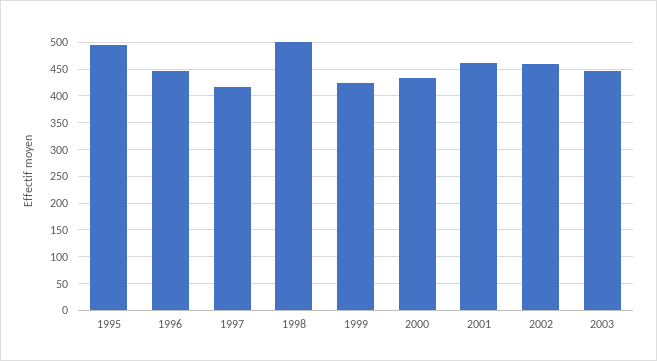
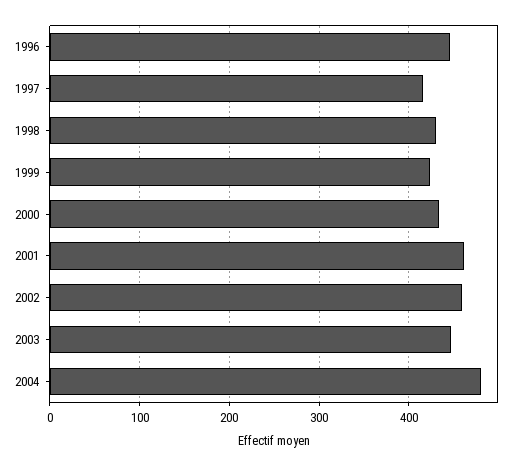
1995: 500 -> none
1998: 500 -> 430
2004: none -> 480

